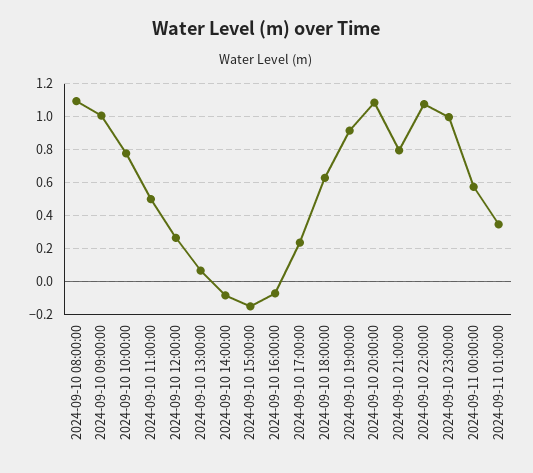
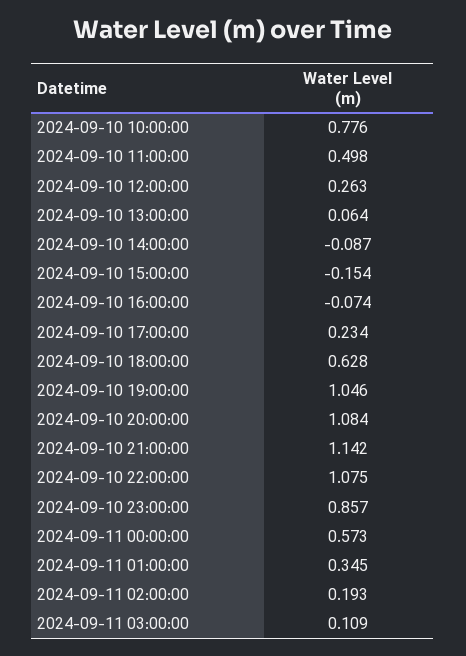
2024-09-10 08:00:00: 1.1 -> none
2024-09-10 09:00:00: 1 -> none
2024-09-10 19:00:00: 0.9 -> 1.046
2024-09-10 21:00:00: 0.8 -> 1.142
2024-09-10 23:00:00: 1 -> 0.857
2024-09-11 02:00:00: none -> 0.193
2024-09-11 03:00:00: none -> 0.109

